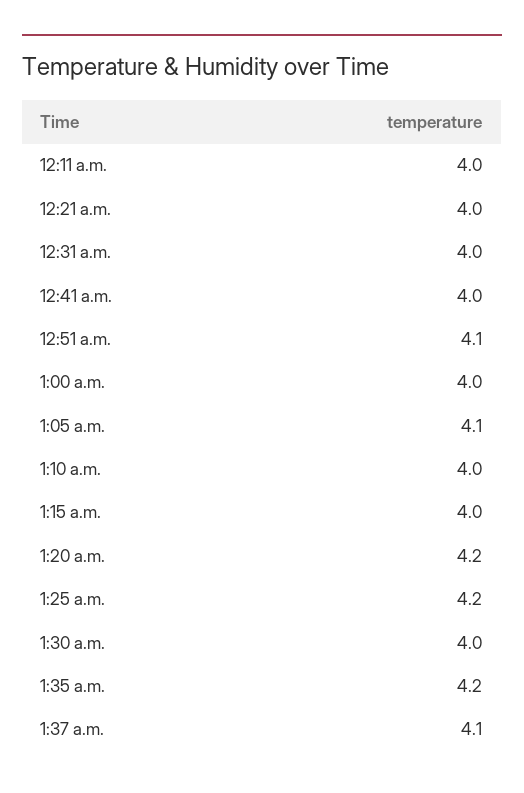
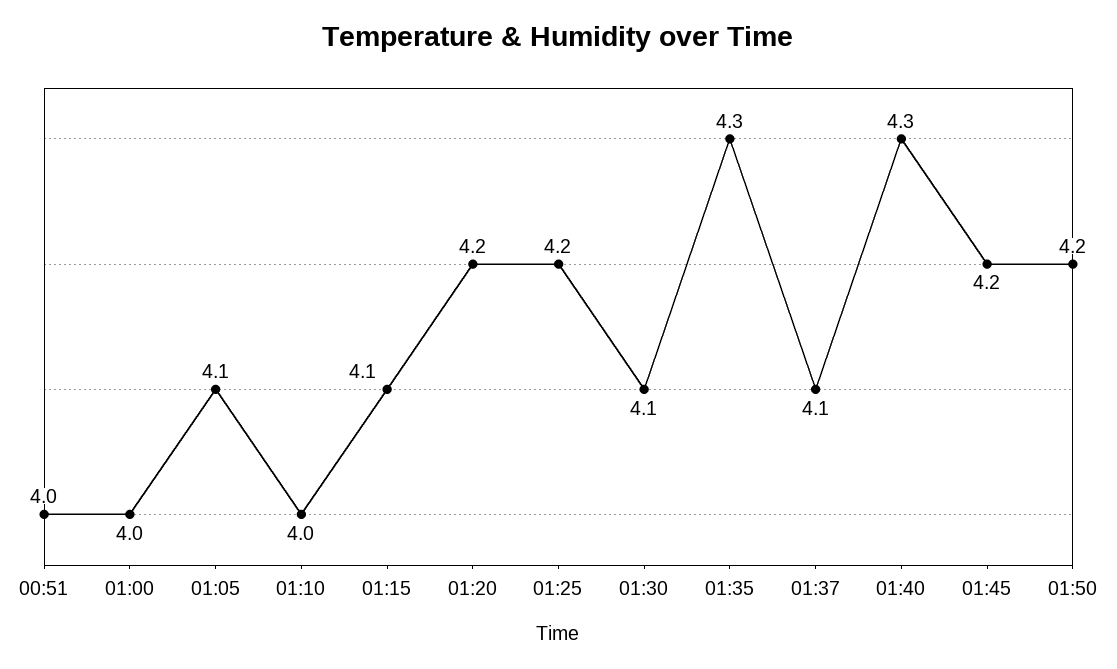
12:11 a.m.: 4 -> none
12:21 a.m.: 4 -> none
12:31 a.m.: 4 -> none
12:41 a.m.: 4 -> none
12:51 a.m.: 4.1 -> 4
1:15 a.m.: 4 -> 4.1
1:30 a.m.: 4 -> 4.1
1:35 a.m.: 4.2 -> 4.3
01:40: none -> 4.3
01:45: none -> 4.2
01:50: none -> 4.2

